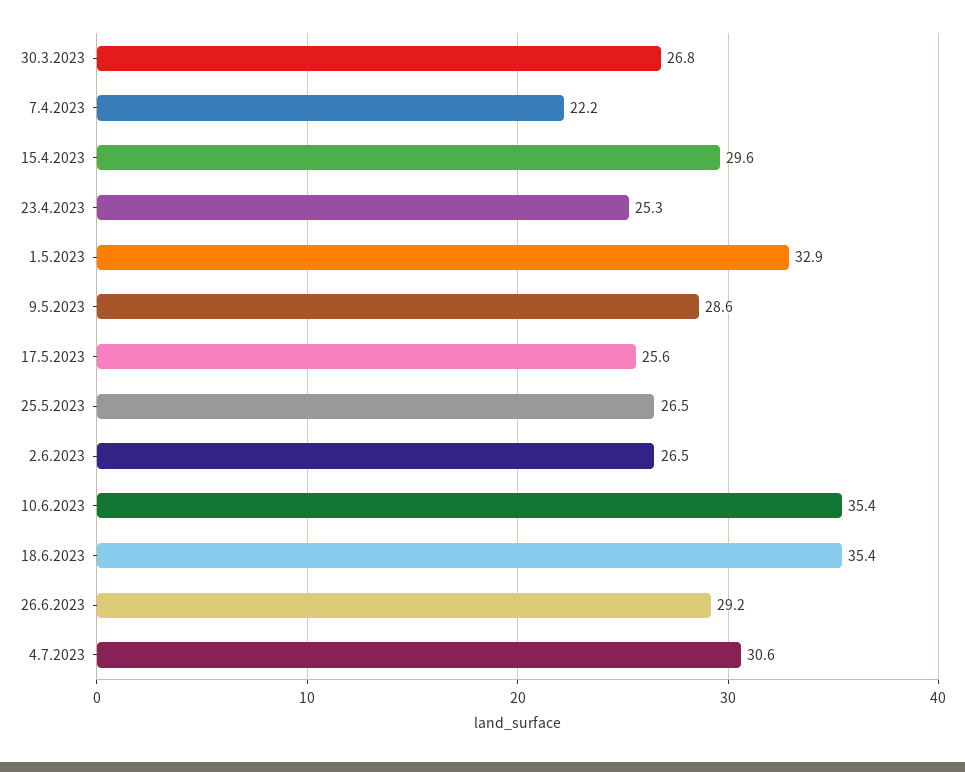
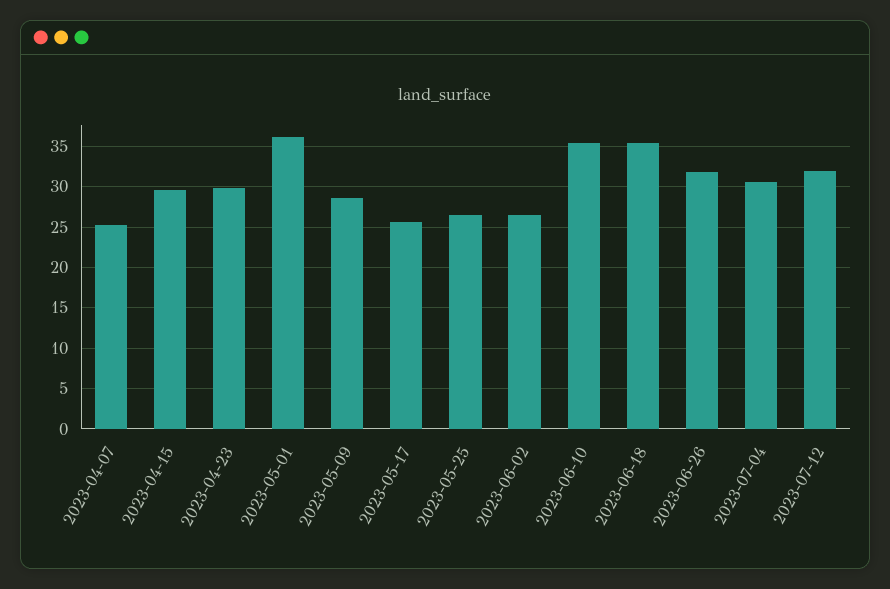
30.3.2023: 26.8 -> none
7.4.2023: 22.2 -> 25
23.4.2023: 25.3 -> 30
1.5.2023: 32.9 -> 36
26.6.2023: 29.2 -> 32
2023-07-12: none -> 32

